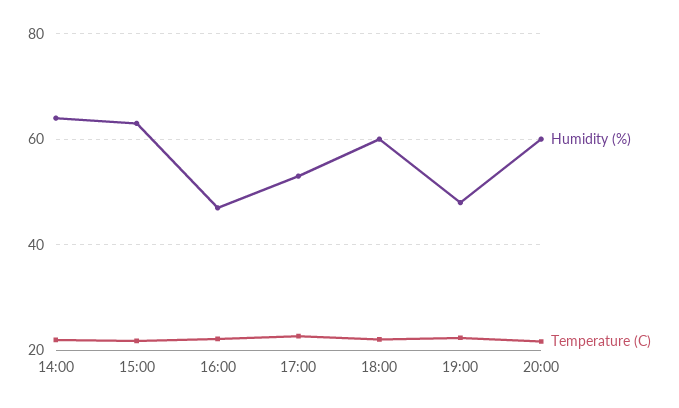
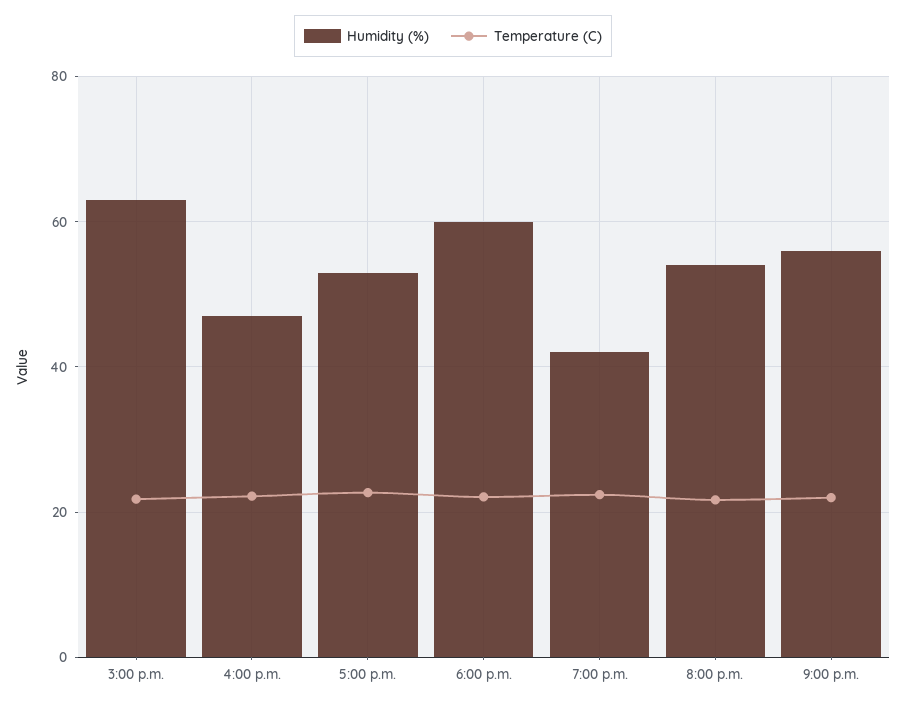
Humidity (%), 14:00: 64 -> none
Temperature (C), 14:00: 22 -> none
Humidity (%), 19:00: 48 -> 42
Humidity (%), 20:00: 60 -> 54
Humidity (%), 9:00 p.m.: none -> 56
Temperature (C), 9:00 p.m.: none -> 22

